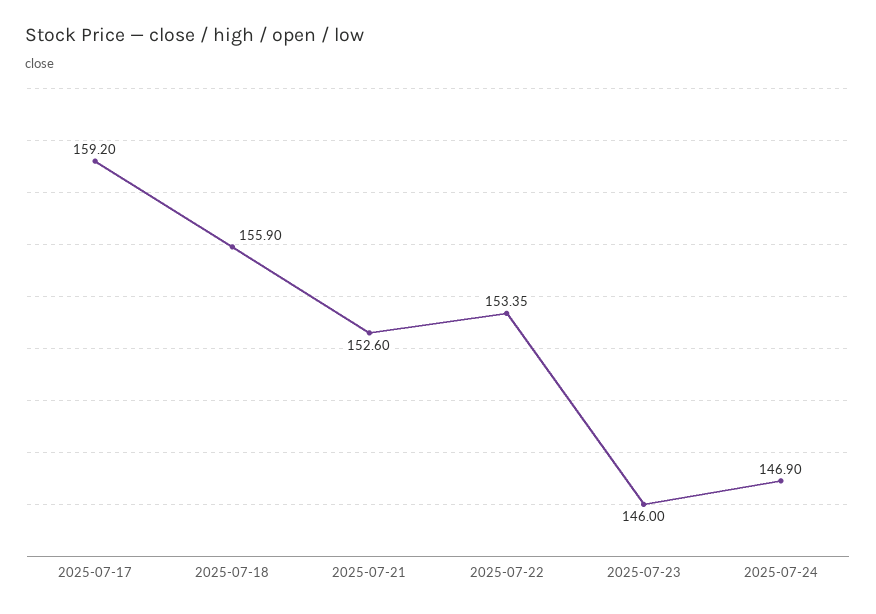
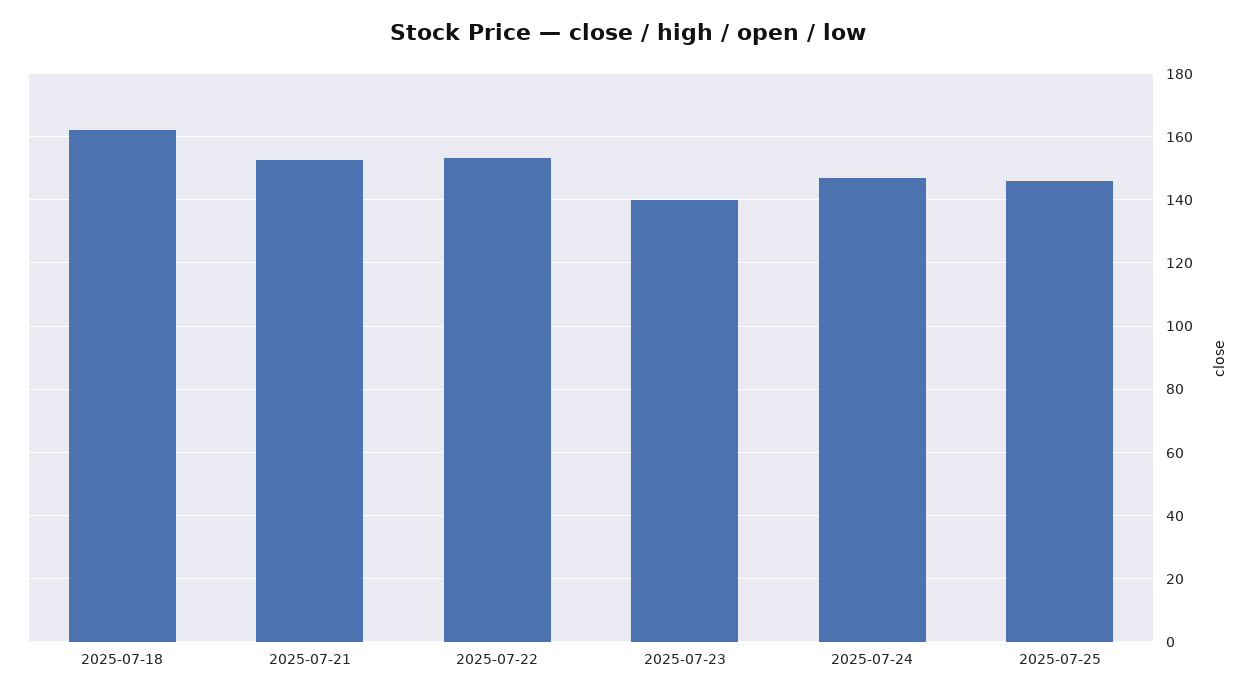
2025-07-17: 159.2 -> none
2025-07-18: 155.9 -> 162
2025-07-23: 146 -> 140
2025-07-25: none -> 146

